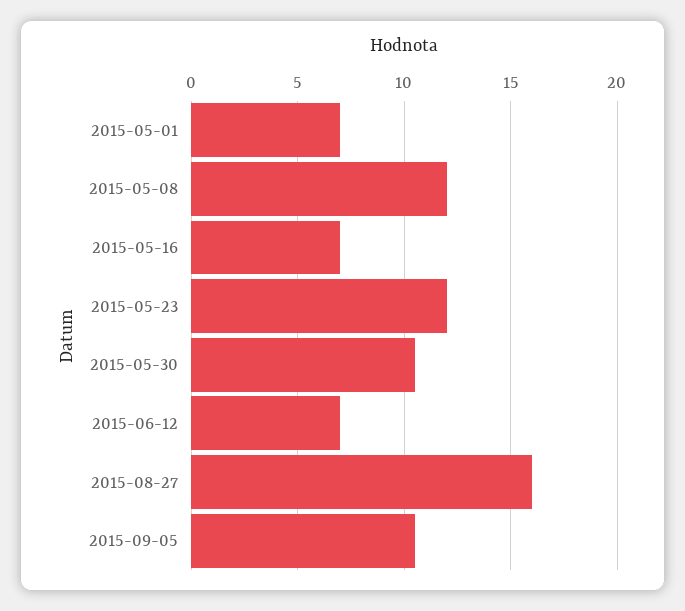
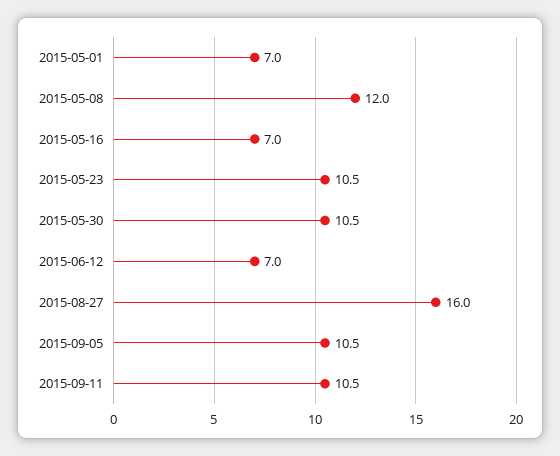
2015-05-23: 12 -> 10.5
2015-09-11: none -> 10.5

